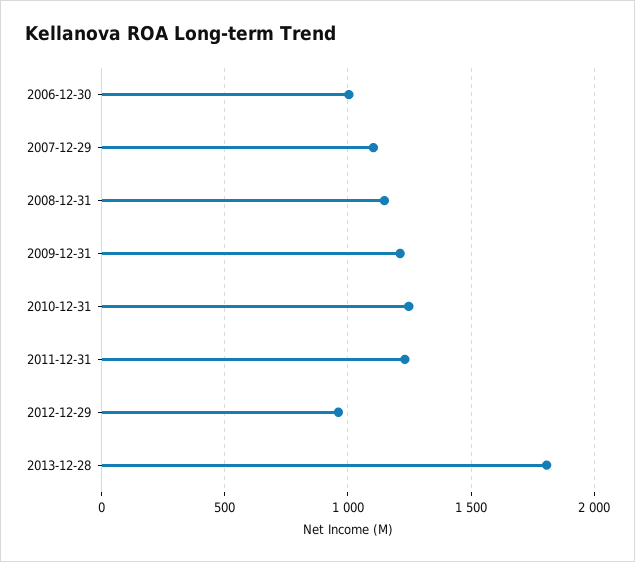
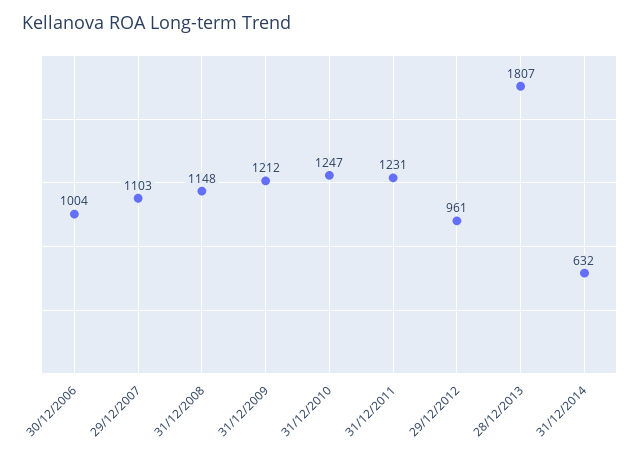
31/12/2014: none -> 632

